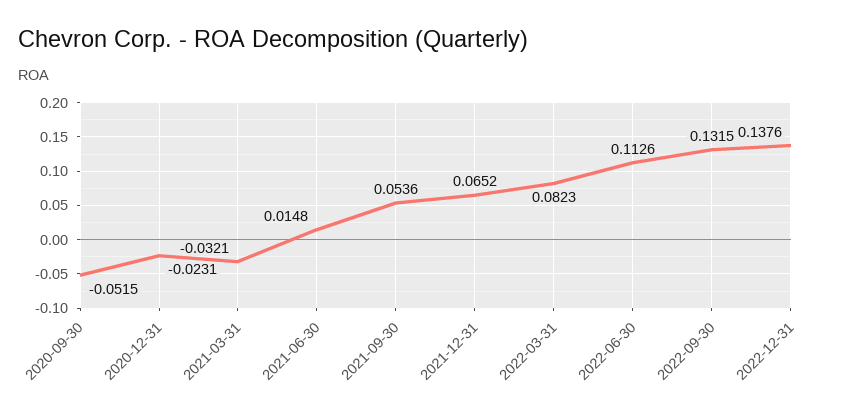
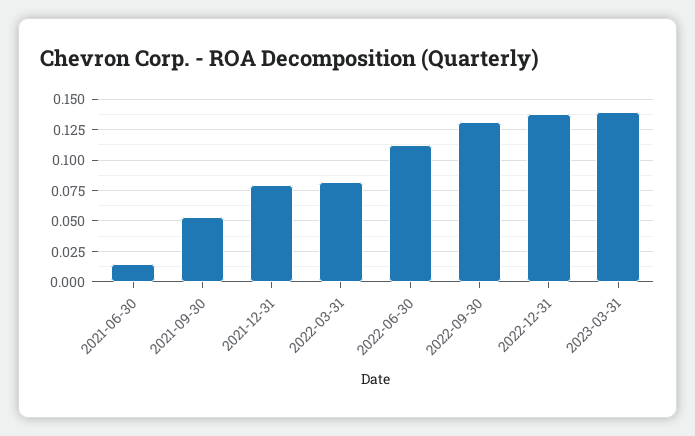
2020-09-30: -0.0515 -> none
2020-12-31: -0.0231 -> none
2021-03-31: -0.0321 -> none
2021-12-31: 0.0652 -> 0.08
2023-03-31: none -> 0.14

